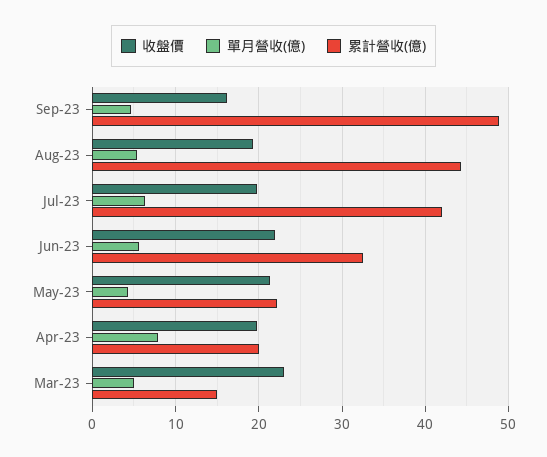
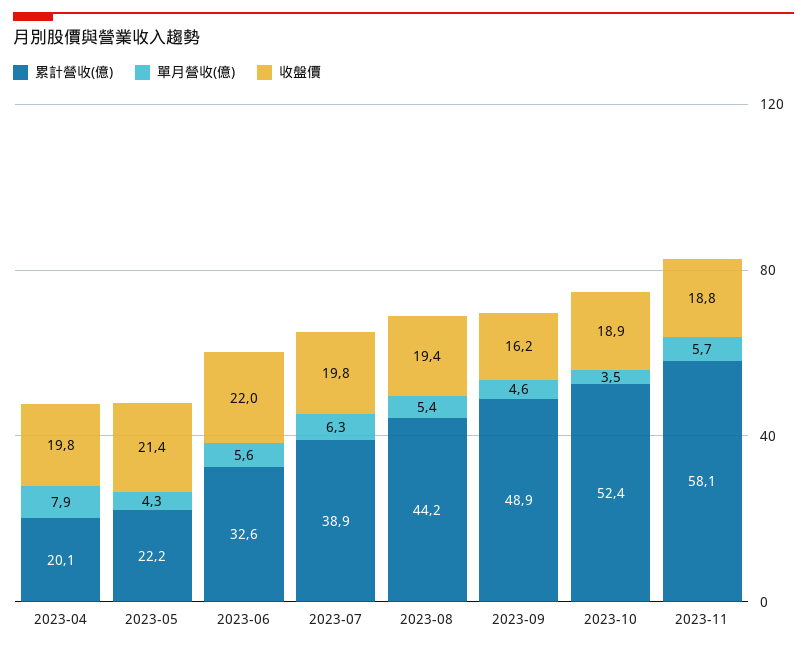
累計營收(億), Jul-23: 42 -> 38.9
收盤價, Mar-23: 23 -> none
單月營收(億), Mar-23: 5 -> none
累計營收(億), Mar-23: 15 -> none
累計營收(億), 2023-10: none -> 52.4
單月營收(億), 2023-10: none -> 3.5
收盤價, 2023-10: none -> 18.9
累計營收(億), 2023-11: none -> 58.1
單月營收(億), 2023-11: none -> 5.7
收盤價, 2023-11: none -> 18.8

